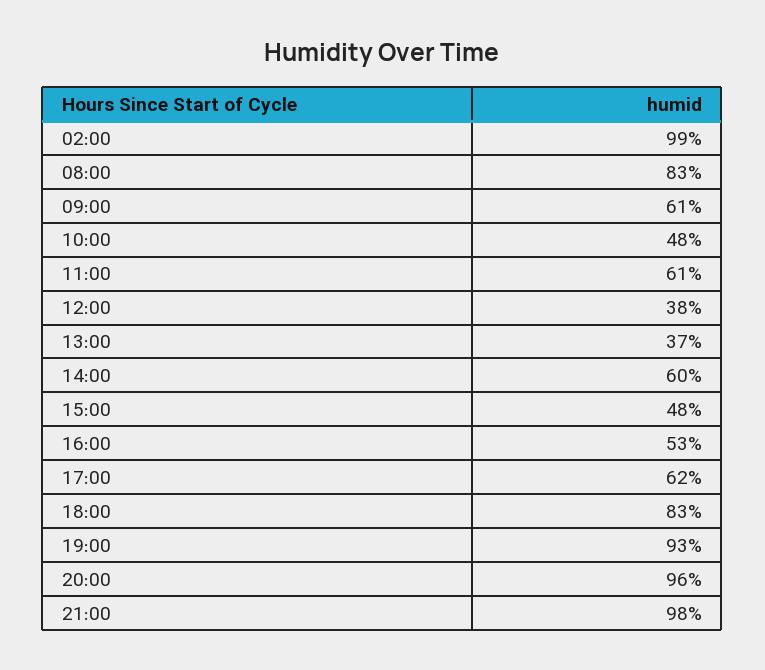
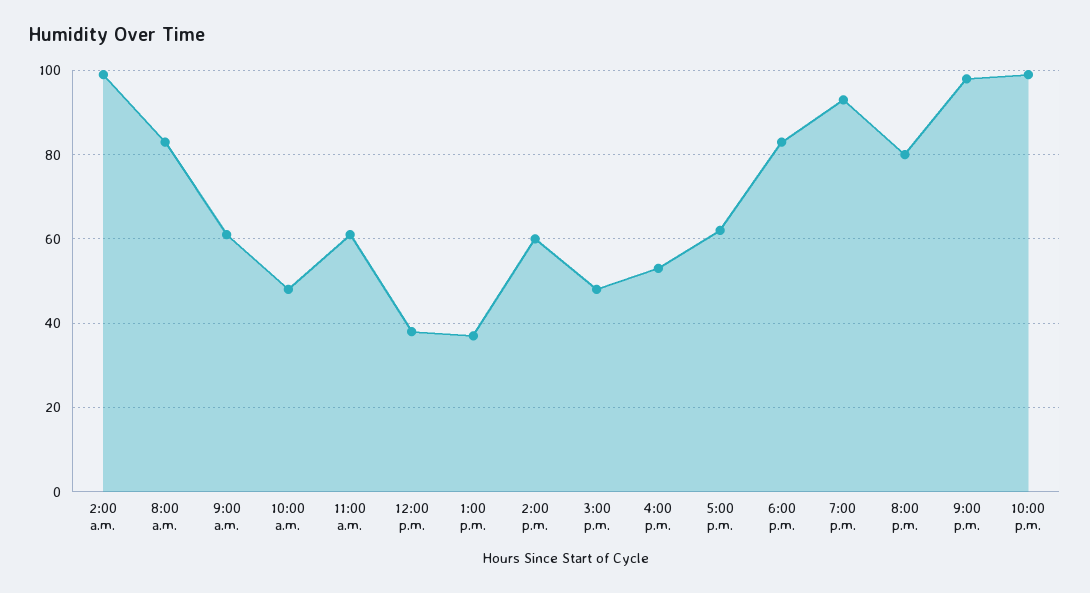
20:00: 96 -> 80
10:00 p.m.: none -> 100

